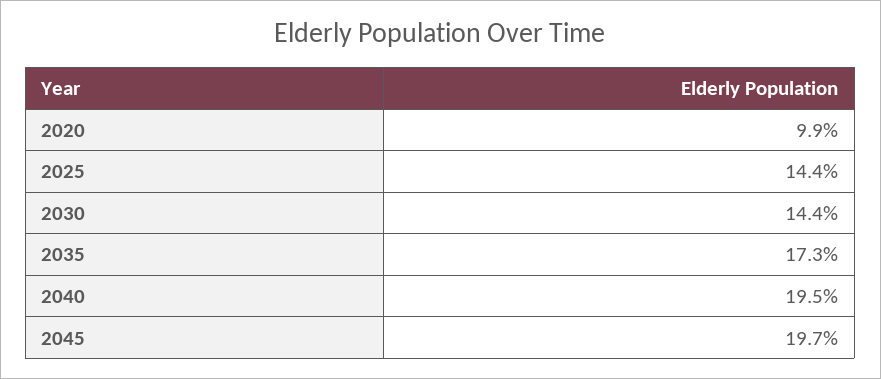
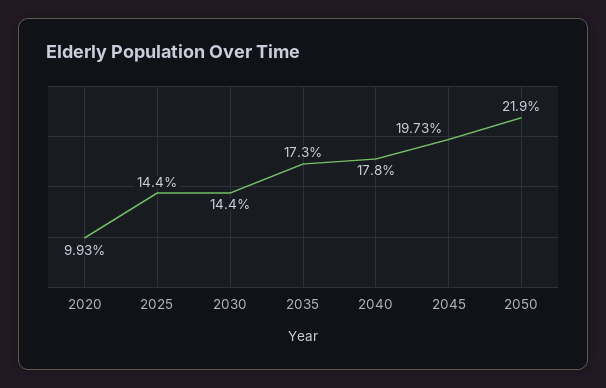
2040: 19.5 -> 17.8
2050: none -> 21.9

